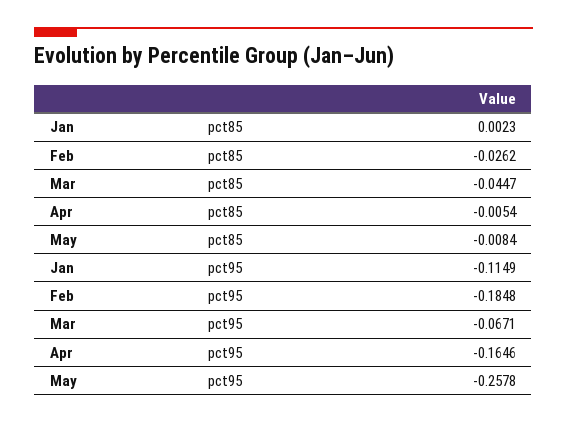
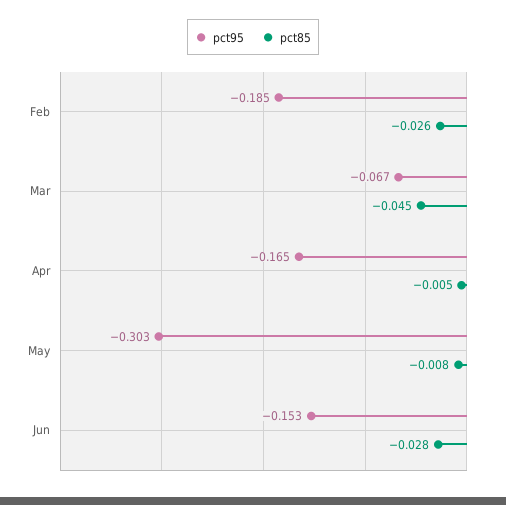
pct85, Jan: 0.0023 -> none
pct95, Jan: -0.1149 -> none
pct95, May: -0.2578 -> -0.303
pct95, Jun: none -> -0.153
pct85, Jun: none -> -0.028

